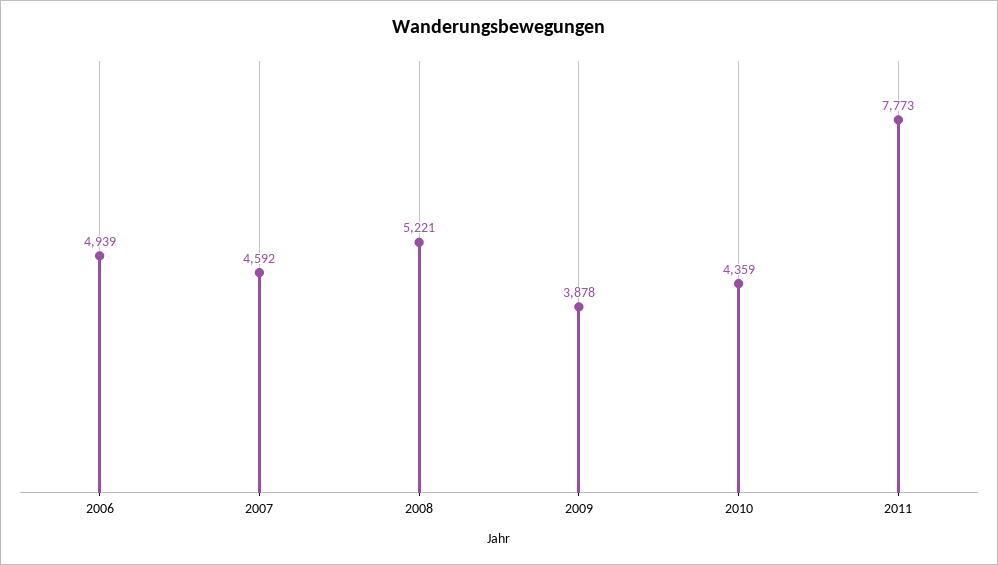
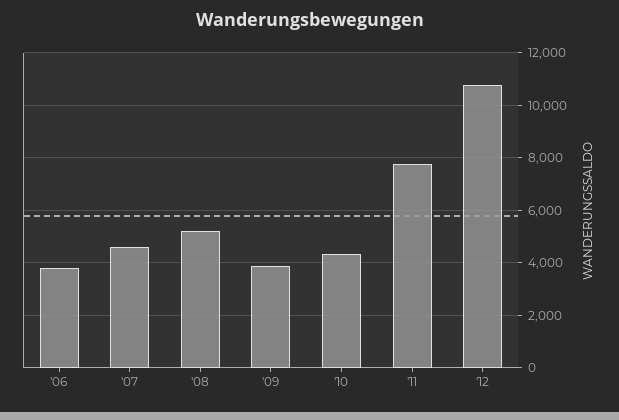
2006: 4939 -> 3750
'12: none -> 10750

